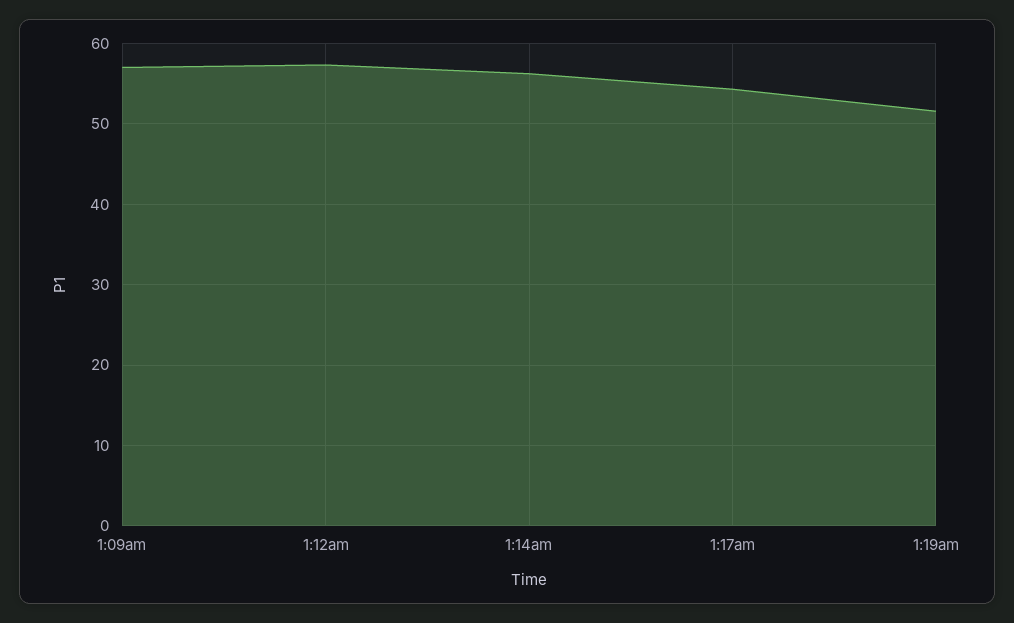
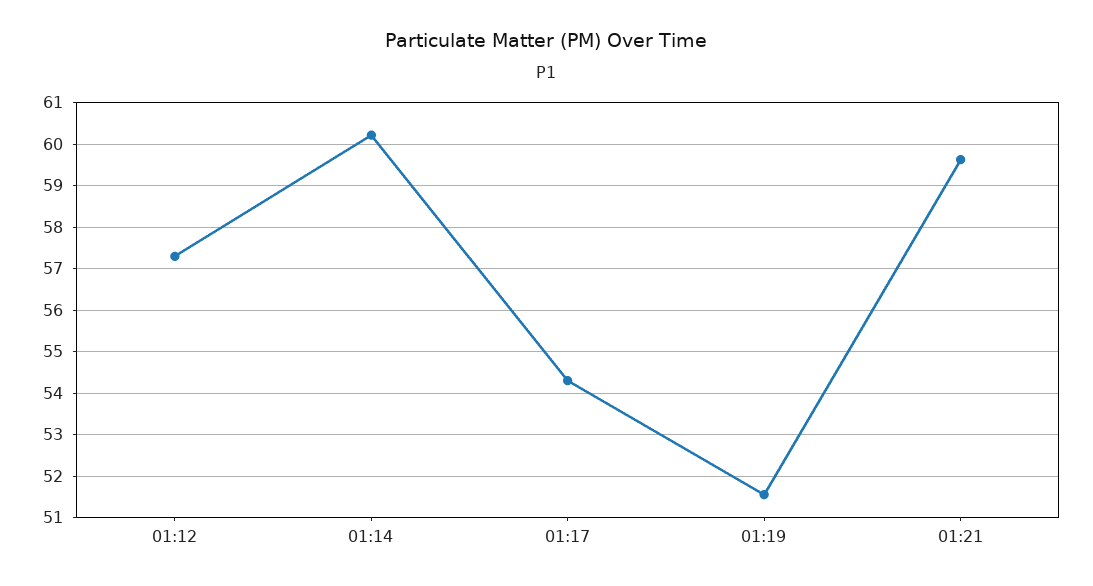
1:09am: 57 -> none
1:14am: 56 -> 60.2
01:21: none -> 59.6

